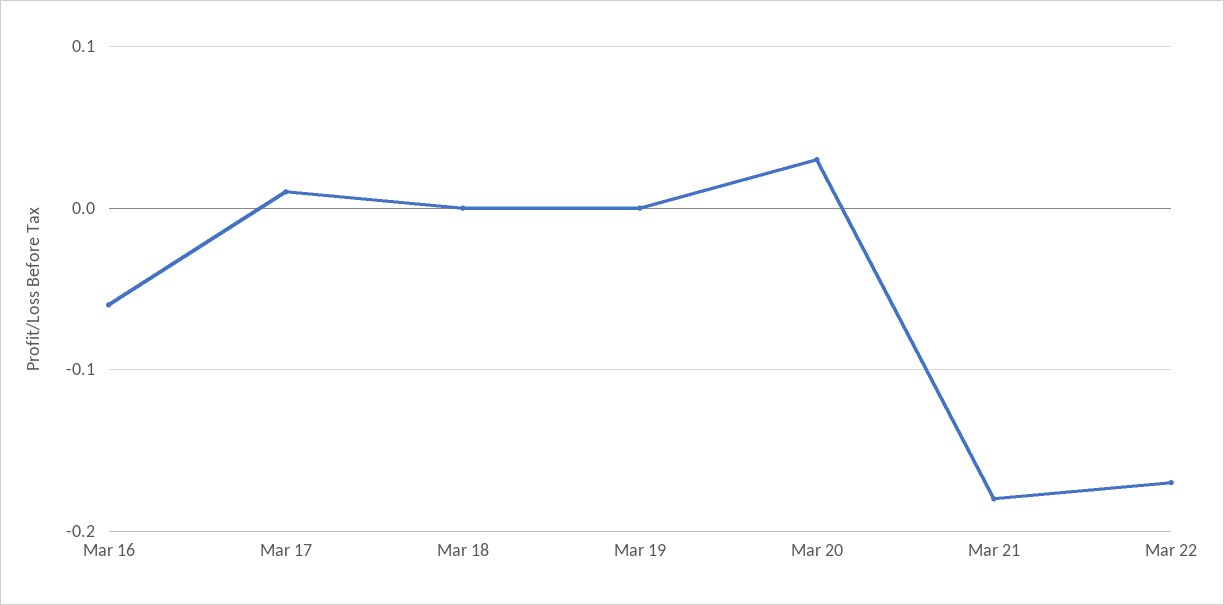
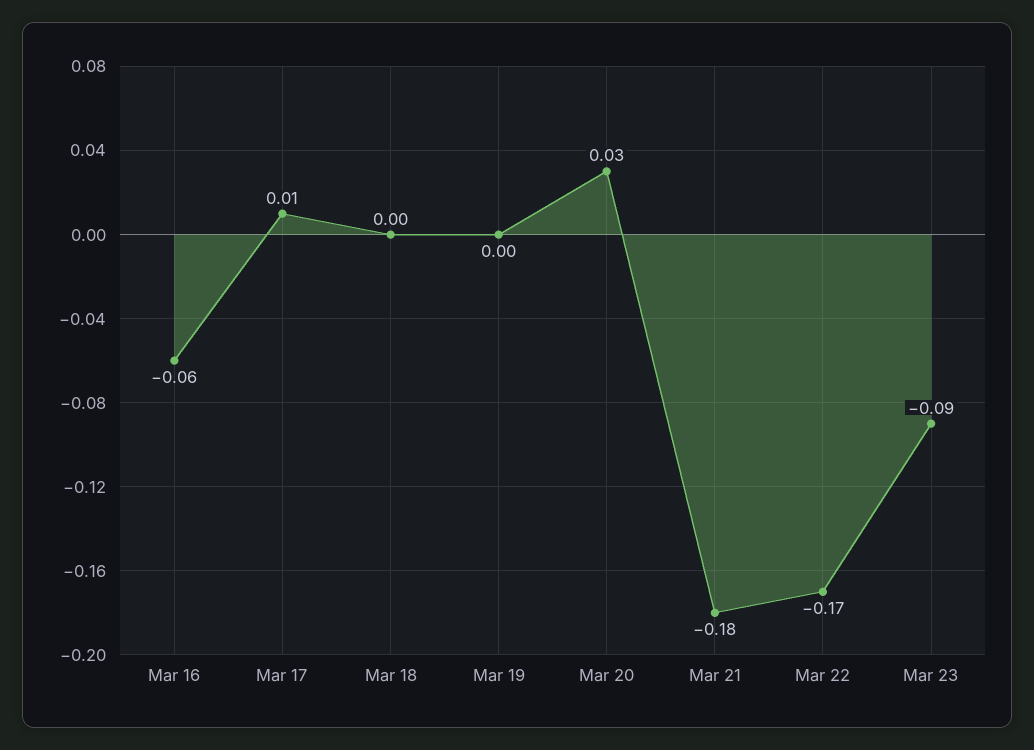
Mar 23: none -> -0.09

